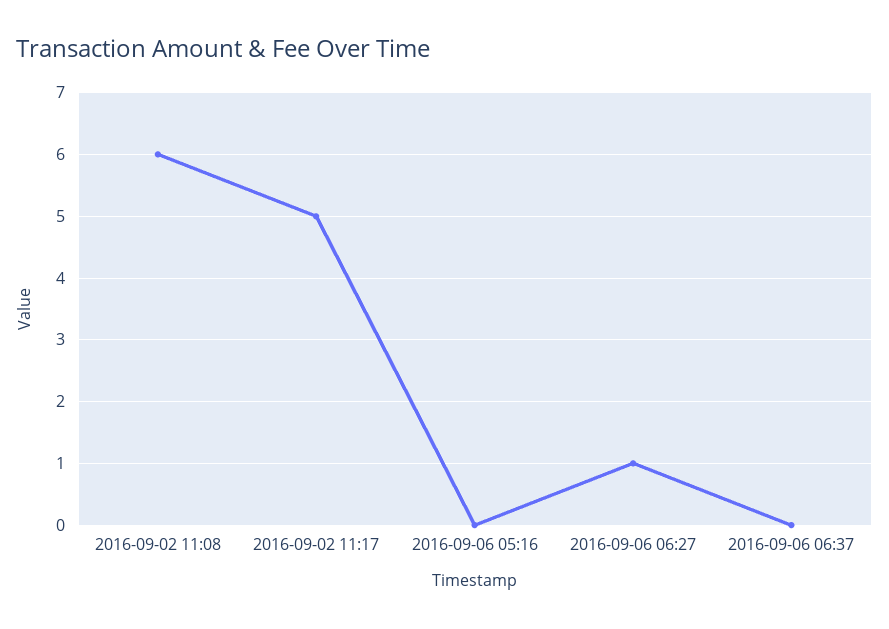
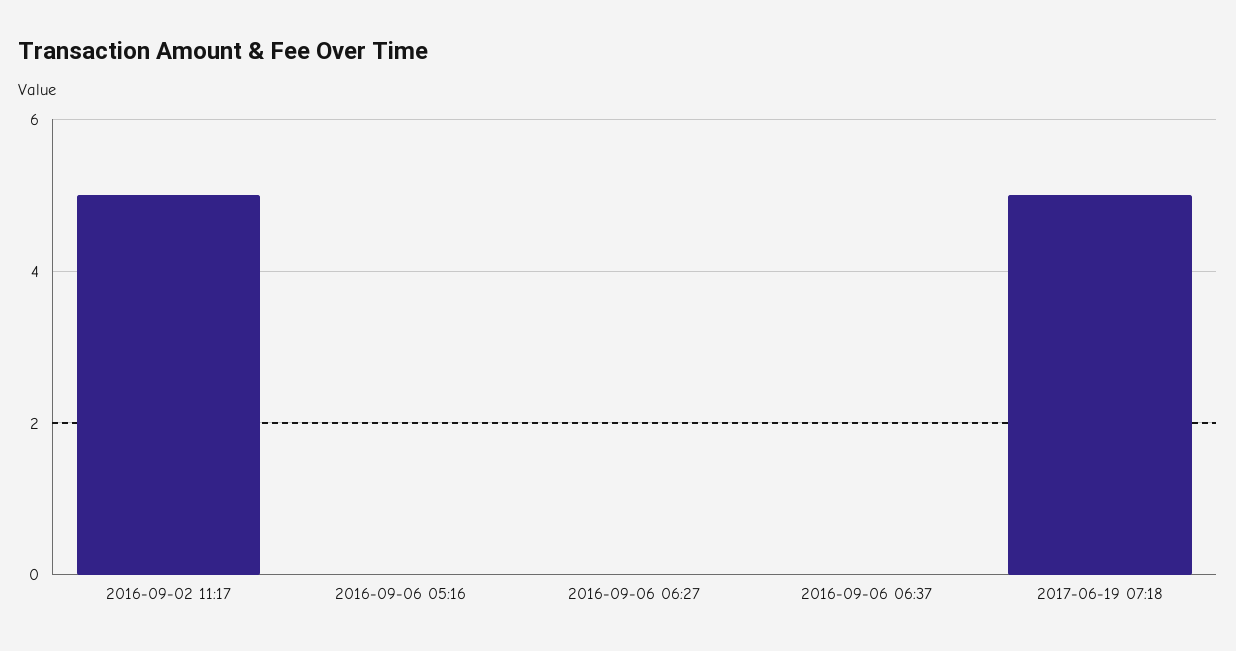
2016-09-02 11:08: 6 -> none
2016-09-06 06:27: 1 -> 0
2017-06-19 07:18: none -> 5

